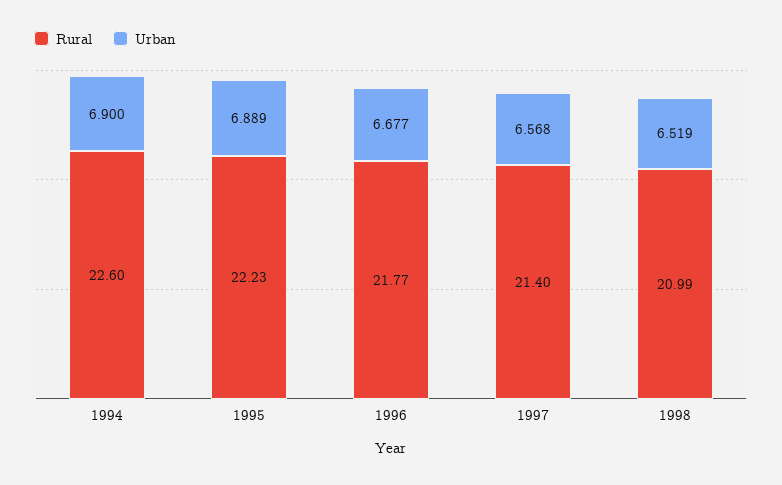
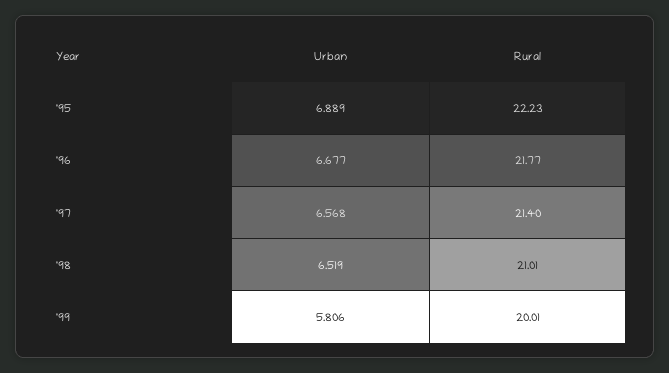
Rural, 1994: 22.6 -> none
Urban, 1994: 6.9 -> none
Rural, 1998: 20.99 -> 21.01
Urban, '99: none -> 5.806
Rural, '99: none -> 20.01

